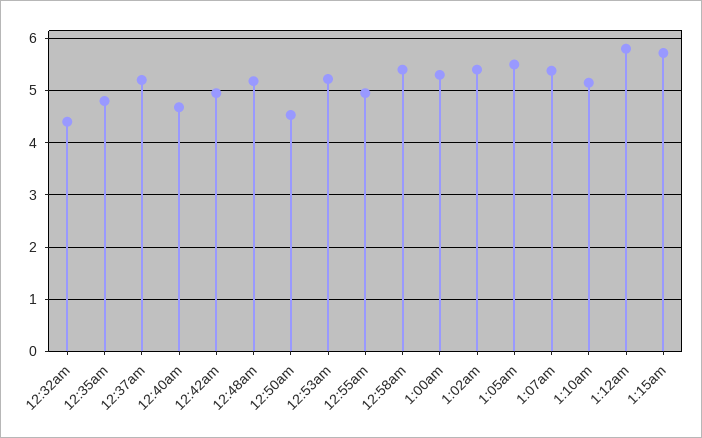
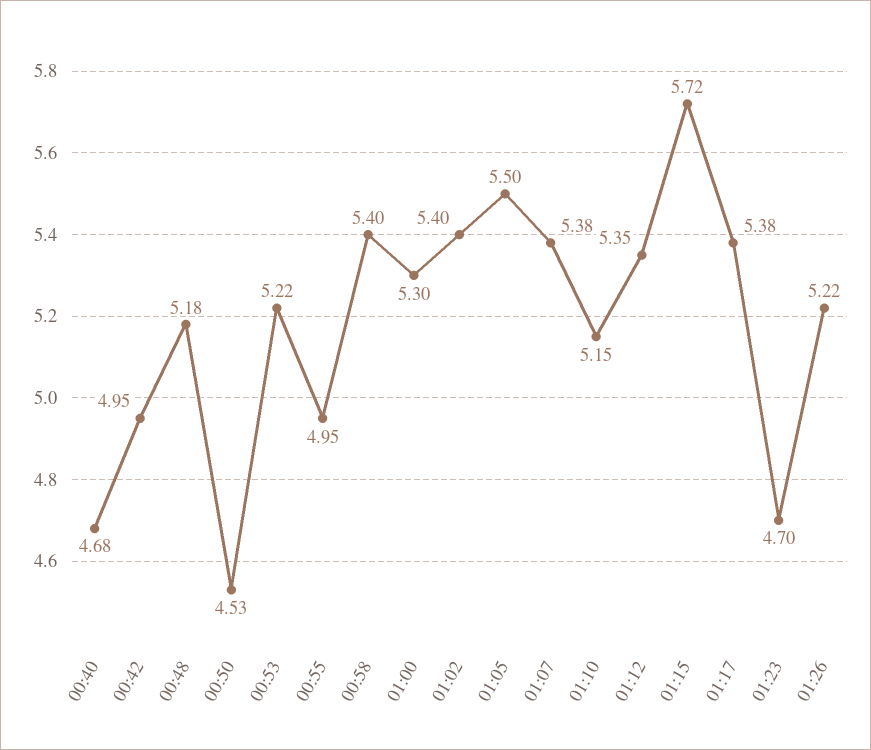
12:32am: 4.4 -> none
12:35am: 4.8 -> none
12:37am: 5.2 -> none
1:12am: 5.8 -> 5.35
01:17: none -> 5.38
01:23: none -> 4.7
01:26: none -> 5.22

